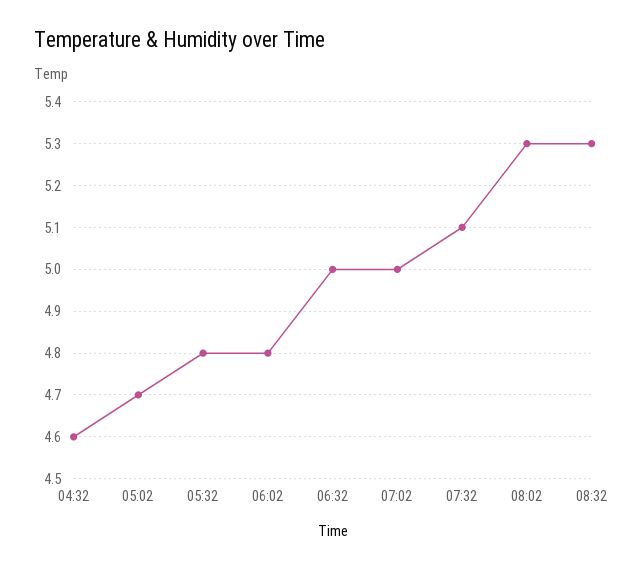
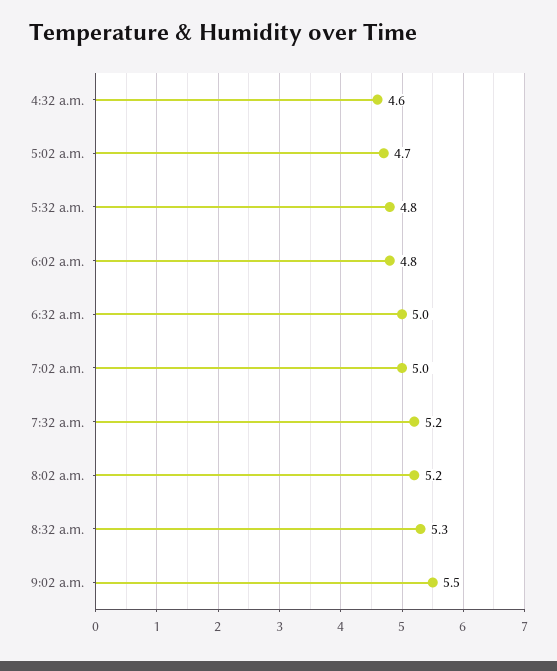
07:32: 5.1 -> 5.2
08:02: 5.3 -> 5.2
9:02 a.m.: none -> 5.5

